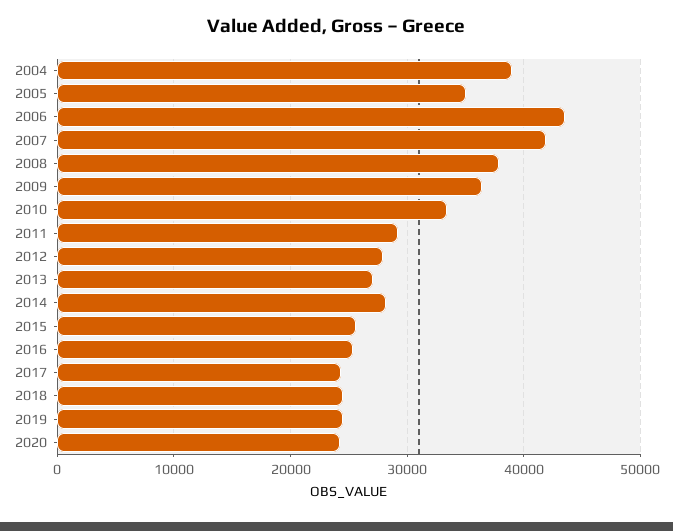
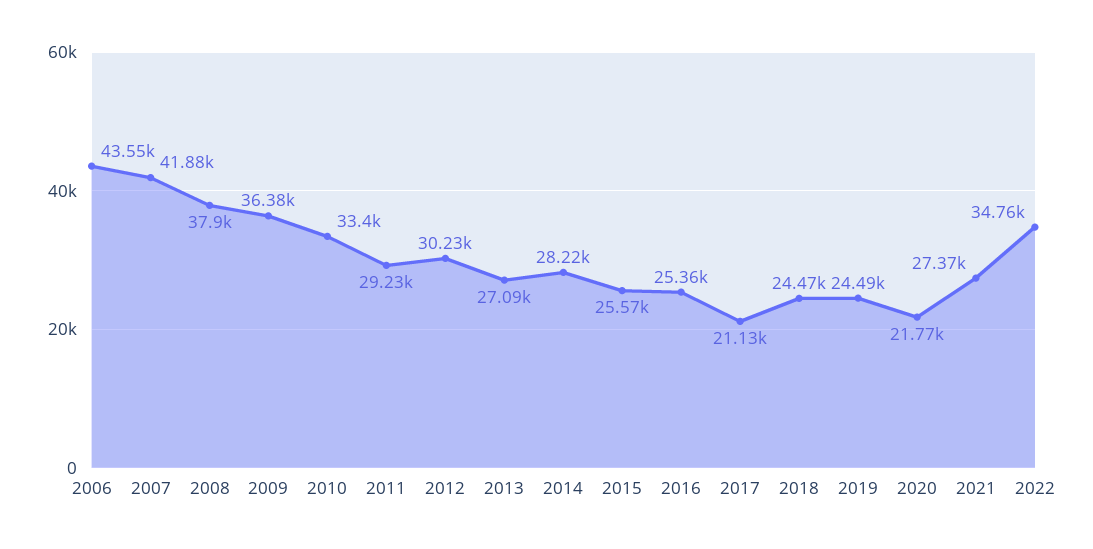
2004: 39000 -> none
2005: 35000 -> none
2012: 28000 -> 30230
2017: 24000 -> 21130
2020: 24000 -> 21770
2021: none -> 27370
2022: none -> 34760

